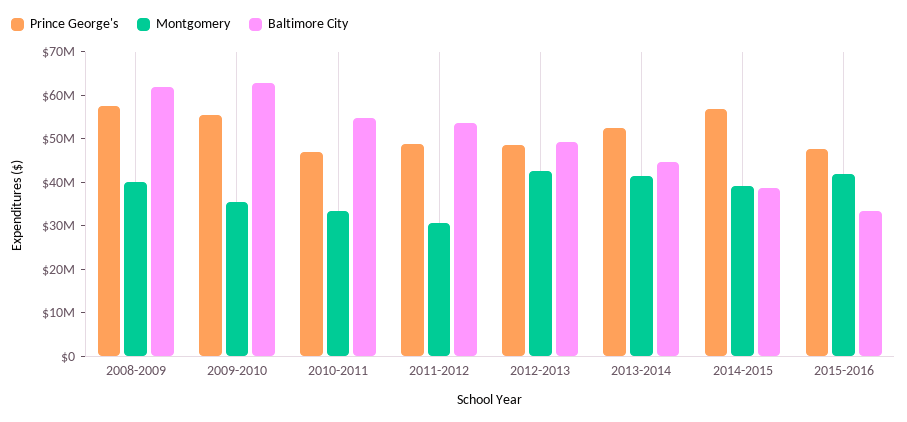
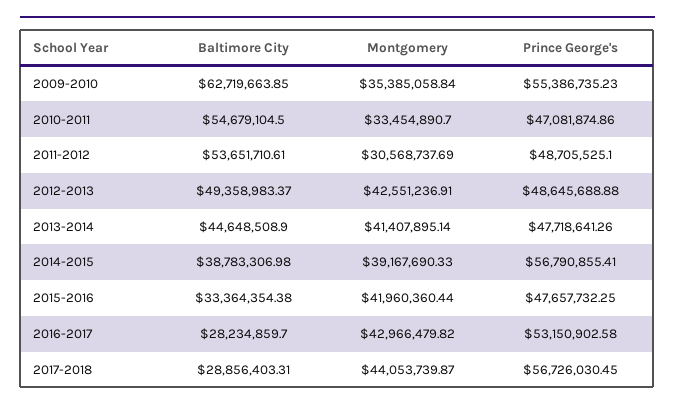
Prince George's, 2008-2009: 58000000 -> none
Montgomery, 2008-2009: 40000000 -> none
Baltimore City, 2008-2009: 62000000 -> none
Prince George's, 2013-2014: 52000000 -> 47718641.26
Baltimore City, 2016-2017: none -> 28234859.7
Montgomery, 2016-2017: none -> 42966479.82
Prince George's, 2016-2017: none -> 53150902.58
Baltimore City, 2017-2018: none -> 28856403.31
Montgomery, 2017-2018: none -> 44053739.87
Prince George's, 2017-2018: none -> 56726030.45

